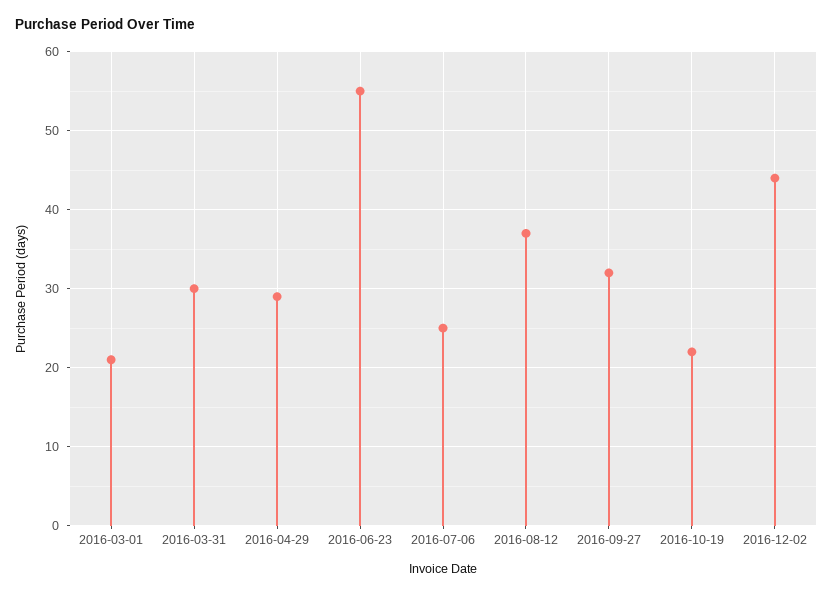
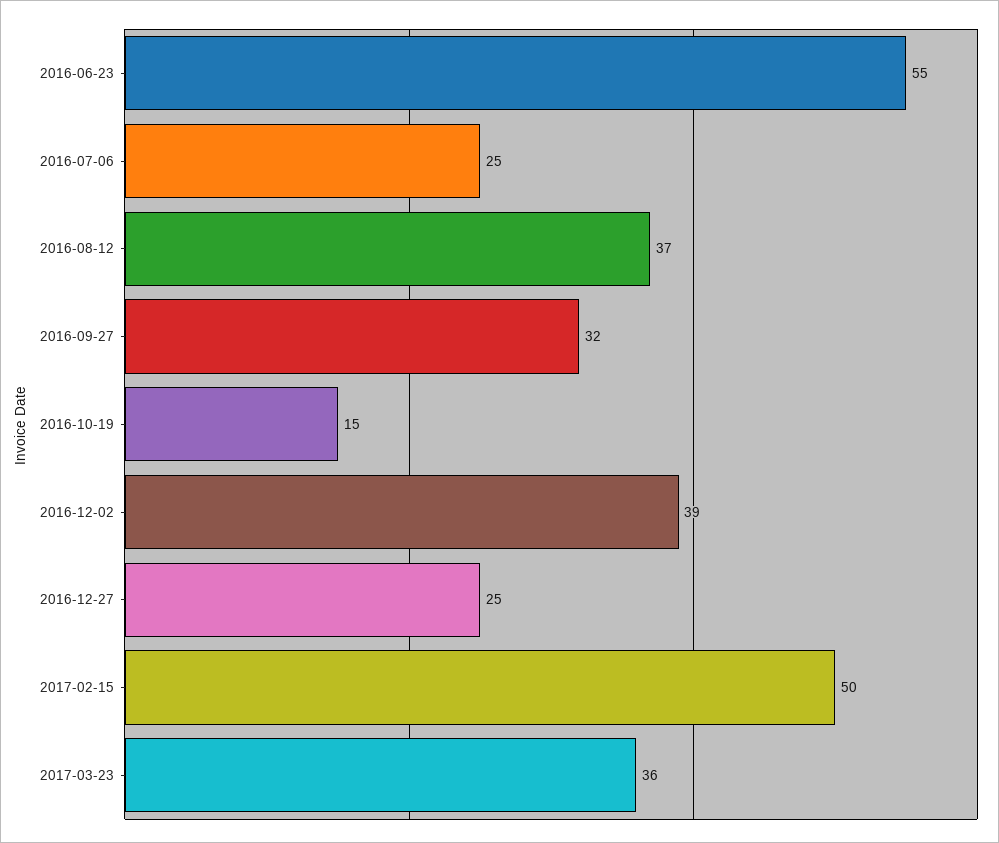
2016-03-01: 21 -> none
2016-03-31: 30 -> none
2016-04-29: 29 -> none
2016-10-19: 22 -> 15
2016-12-02: 44 -> 39
2016-12-27: none -> 25
2017-02-15: none -> 50
2017-03-23: none -> 36

